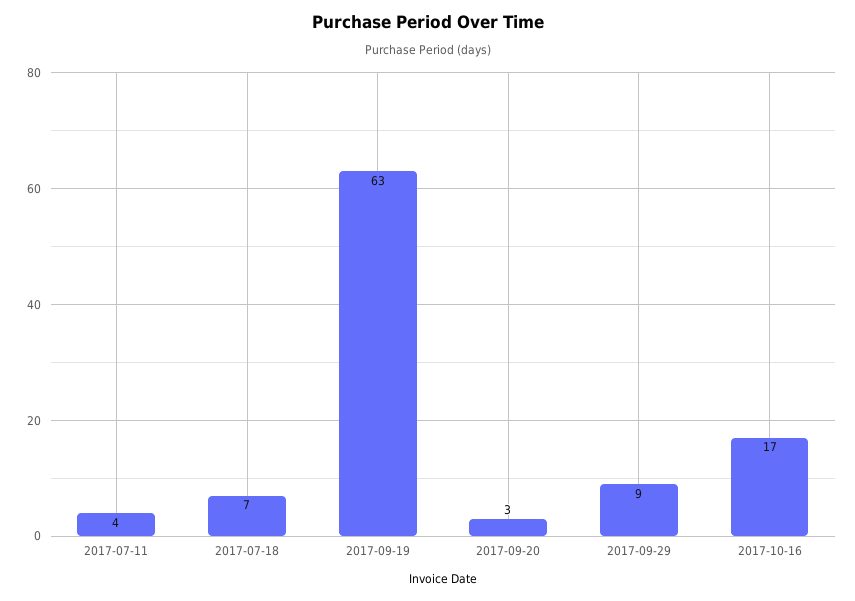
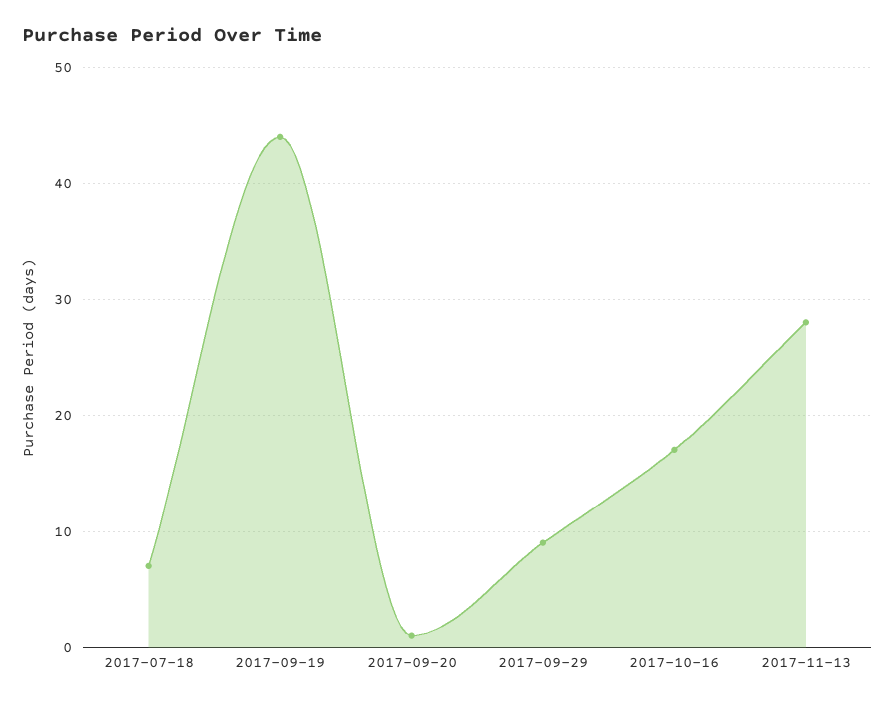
2017-07-11: 4 -> none
2017-09-19: 63 -> 44
2017-09-20: 3 -> 1
2017-11-13: none -> 28

